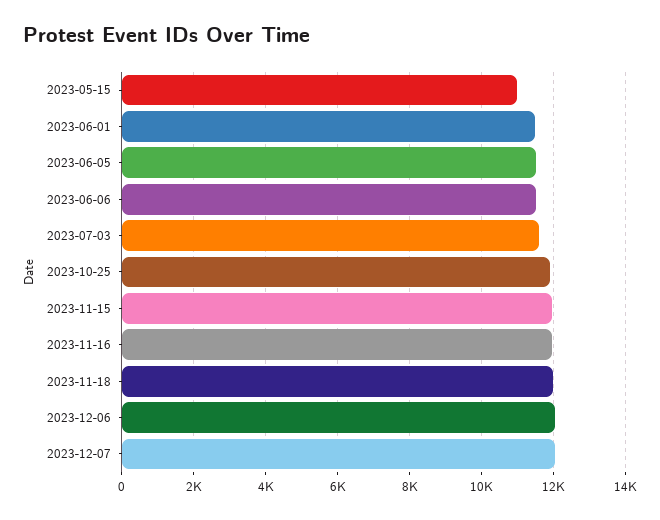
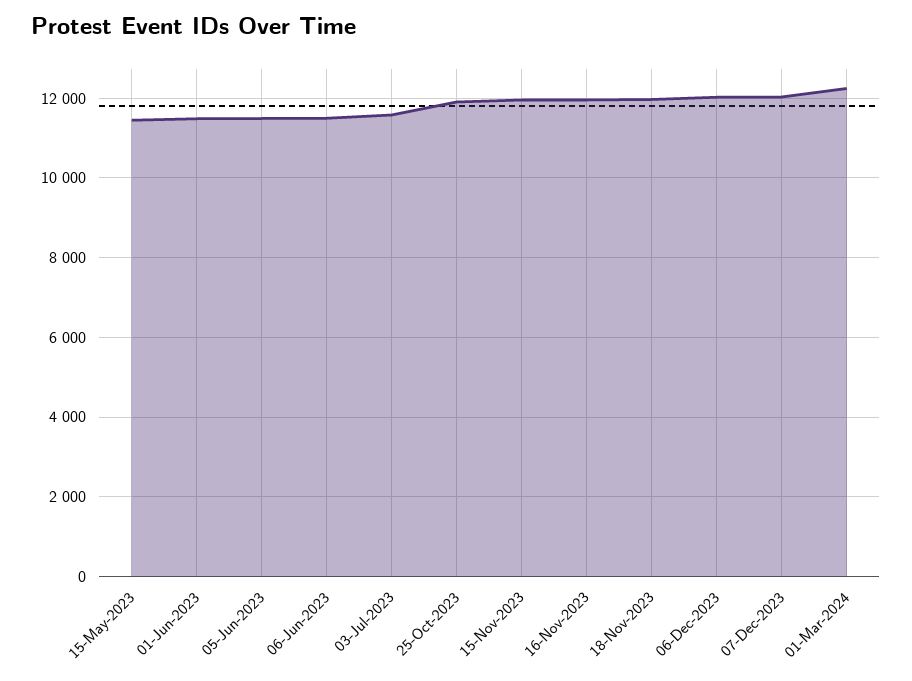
2023-05-15: 11000 -> 11400
01-Mar-2024: none -> 12200

